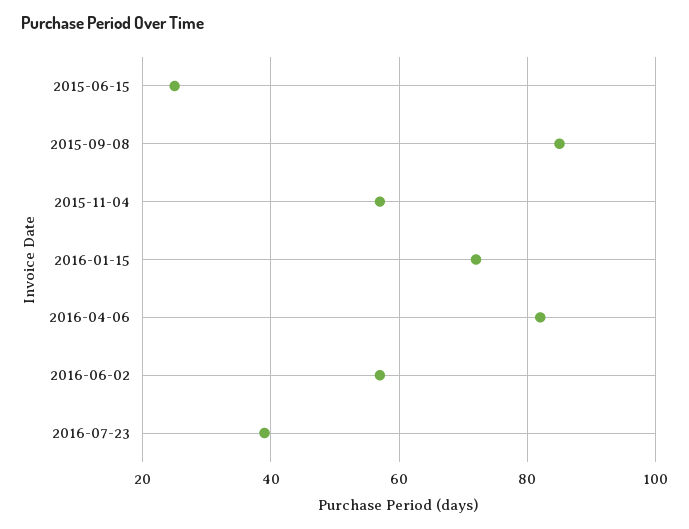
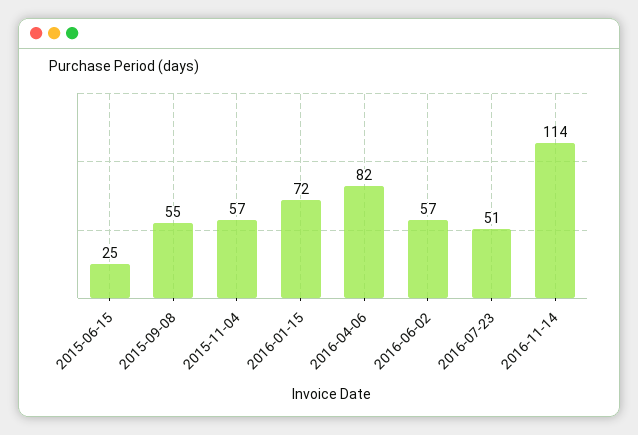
2015-09-08: 85 -> 55
2016-07-23: 40 -> 51
2016-11-14: none -> 114

